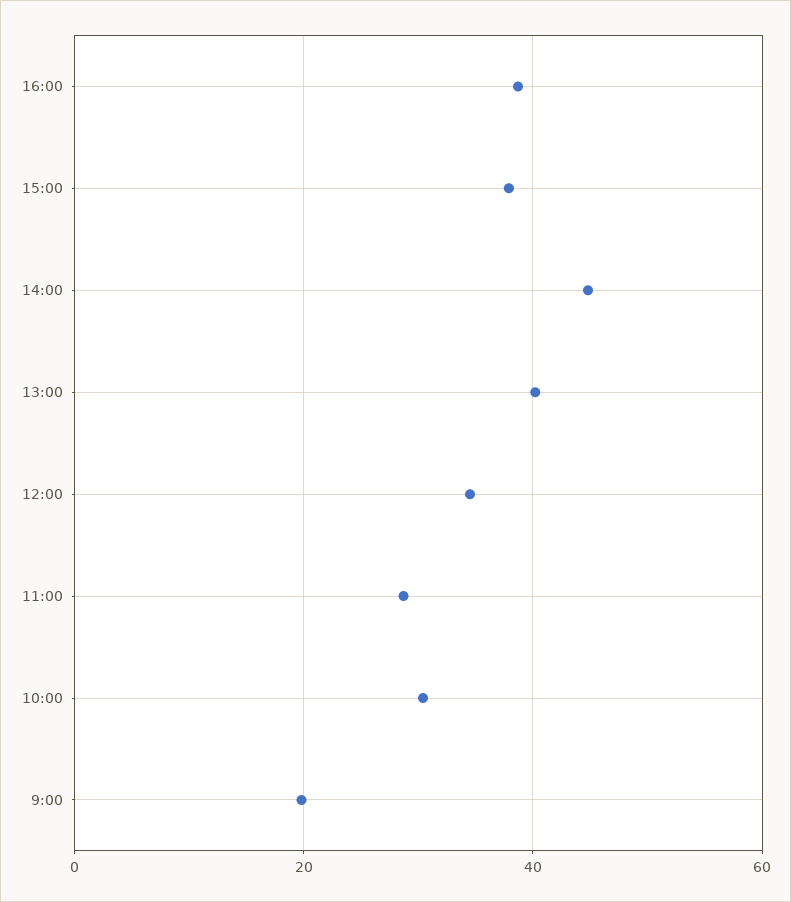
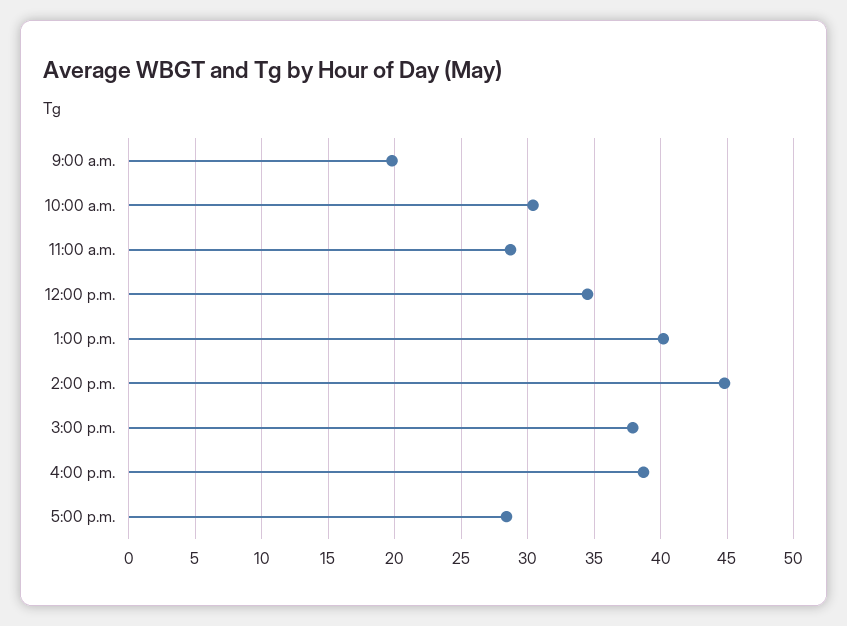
5:00 p.m.: none -> 28.5

